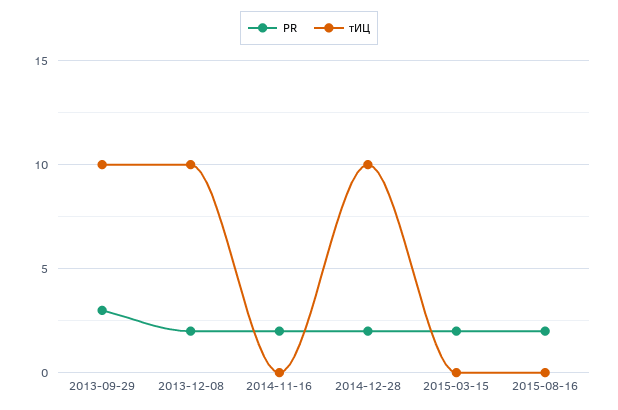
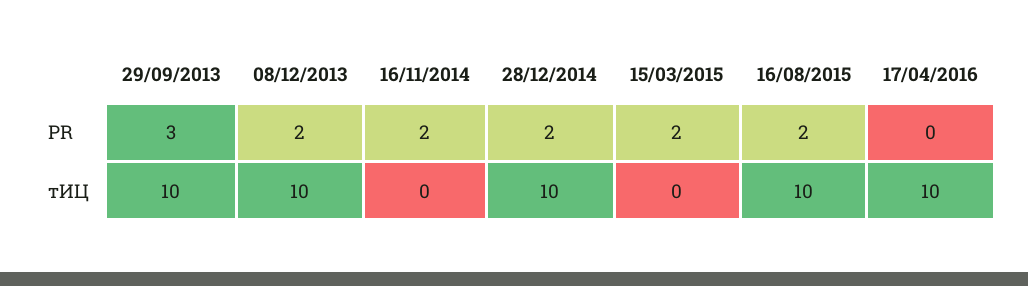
тИЦ, 2015-08-16: 0 -> 10
PR, 17/04/2016: none -> 0
тИЦ, 17/04/2016: none -> 10

